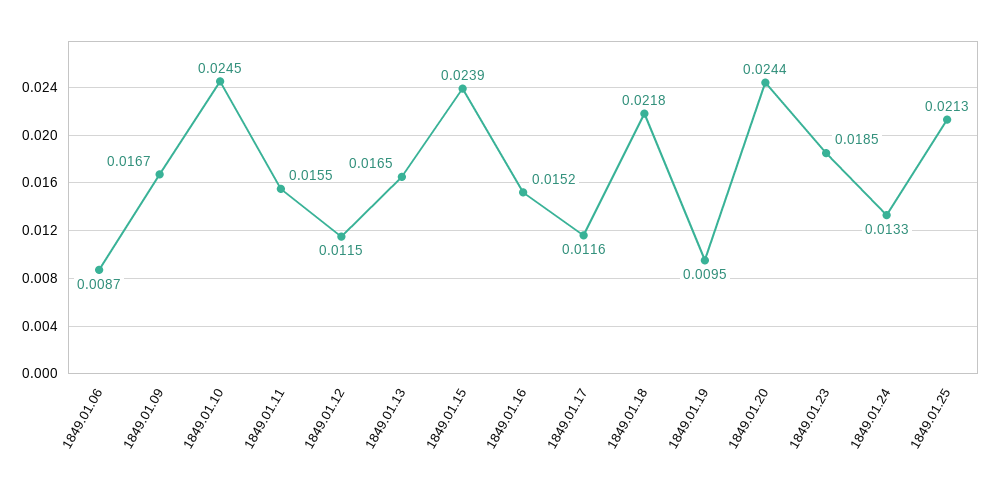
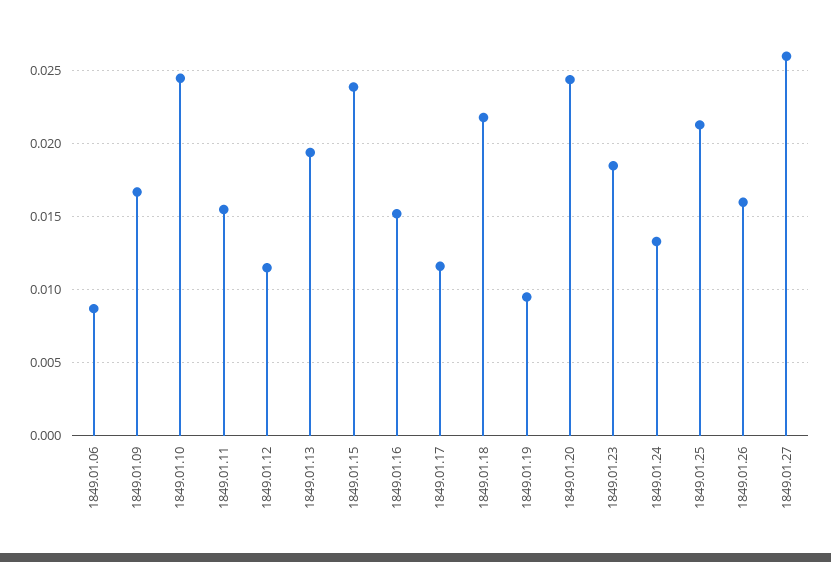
1849.01.13: 0.0165 -> 0.0195
1849.01.26: none -> 0.016
1849.01.27: none -> 0.026

